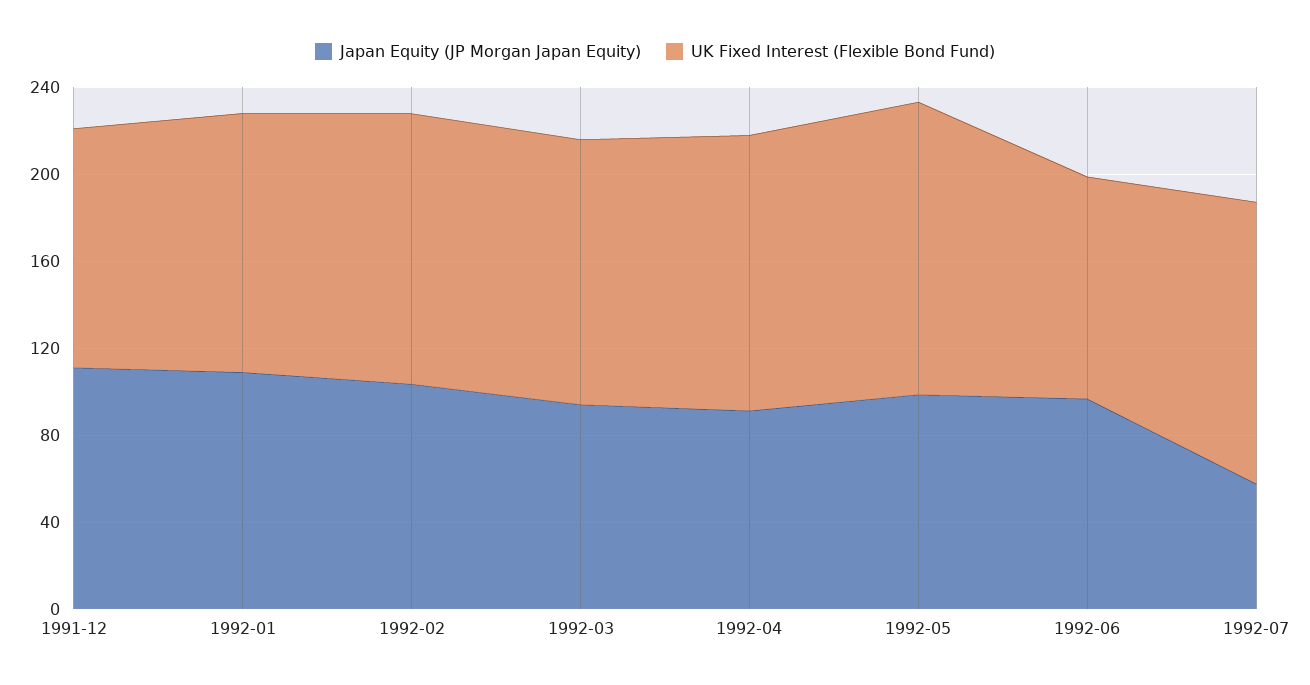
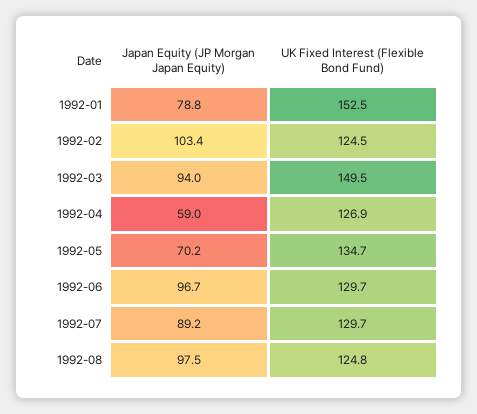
Japan Equity (JP Morgan Japan Equity), 1991-12: 110 -> none
UK Fixed Interest (Flexible Bond Fund), 1991-12: 110 -> none
Japan Equity (JP Morgan Japan Equity), 1992-01: 110 -> 78.8
UK Fixed Interest (Flexible Bond Fund), 1992-01: 120 -> 152.5
UK Fixed Interest (Flexible Bond Fund), 1992-03: 120 -> 149.5
Japan Equity (JP Morgan Japan Equity), 1992-04: 90 -> 59
Japan Equity (JP Morgan Japan Equity), 1992-05: 100 -> 70.2
UK Fixed Interest (Flexible Bond Fund), 1992-06: 100 -> 129.7
Japan Equity (JP Morgan Japan Equity), 1992-07: 60 -> 89.2
Japan Equity (JP Morgan Japan Equity), 1992-08: none -> 97.5
UK Fixed Interest (Flexible Bond Fund), 1992-08: none -> 124.8

